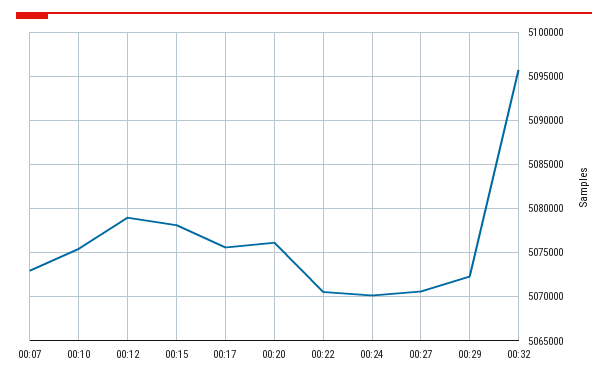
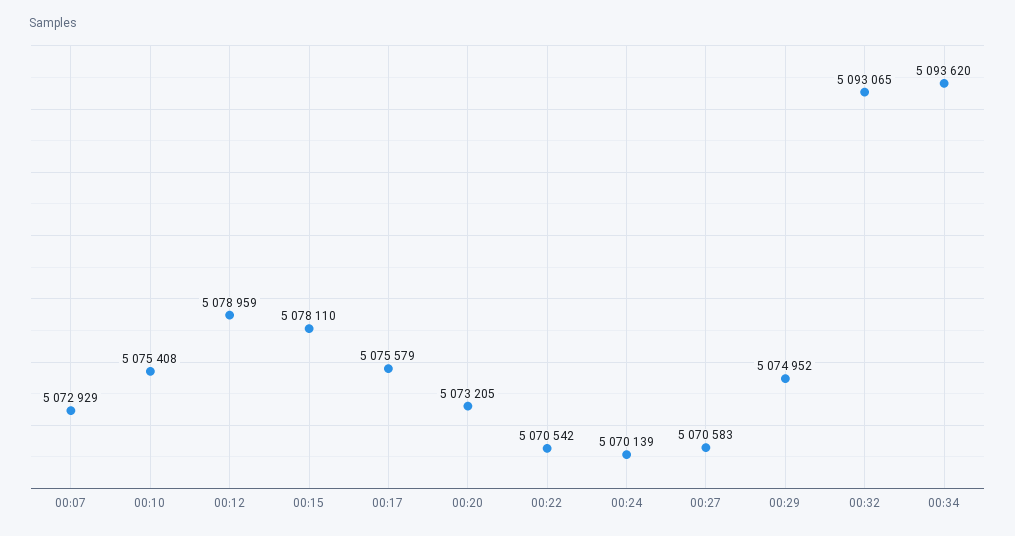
00:20: 5076000 -> 5073205
00:29: 5072000 -> 5074952
00:32: 5096000 -> 5093065
00:34: none -> 5093620

